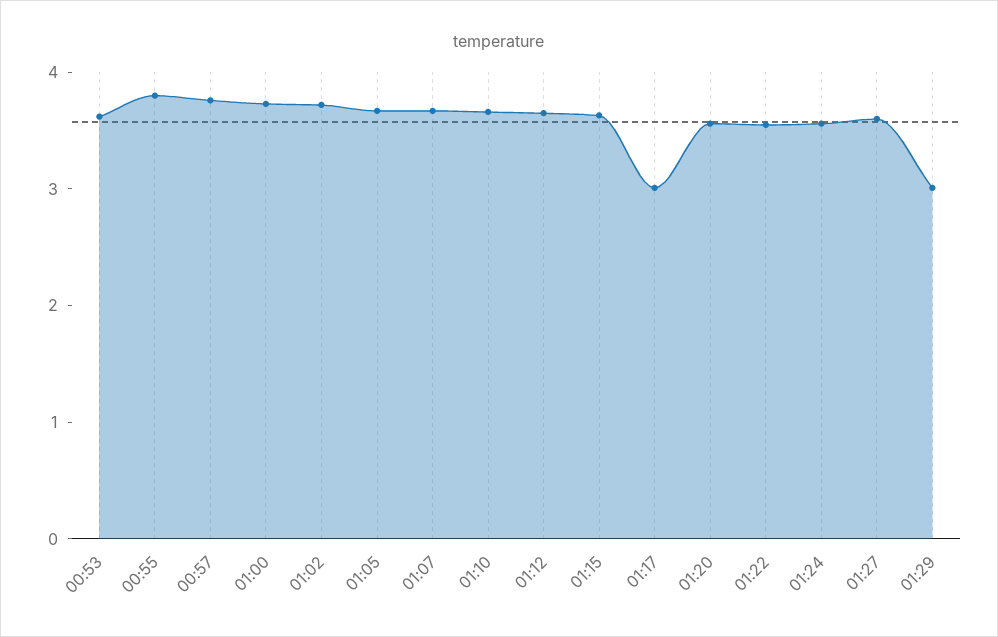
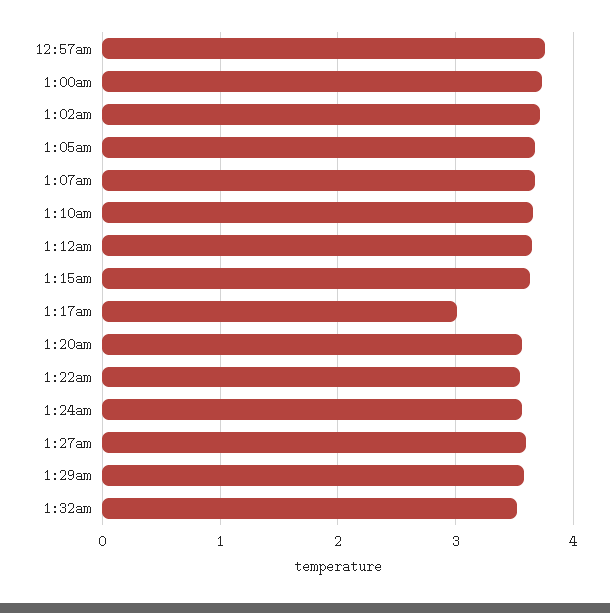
00:53: 3.6 -> none
00:55: 3.8 -> none
01:29: 3 -> 3.6
1:32am: none -> 3.5

